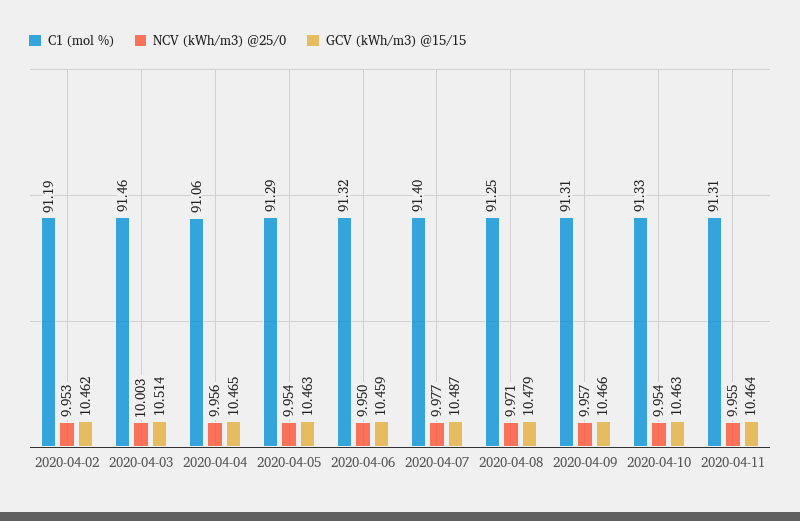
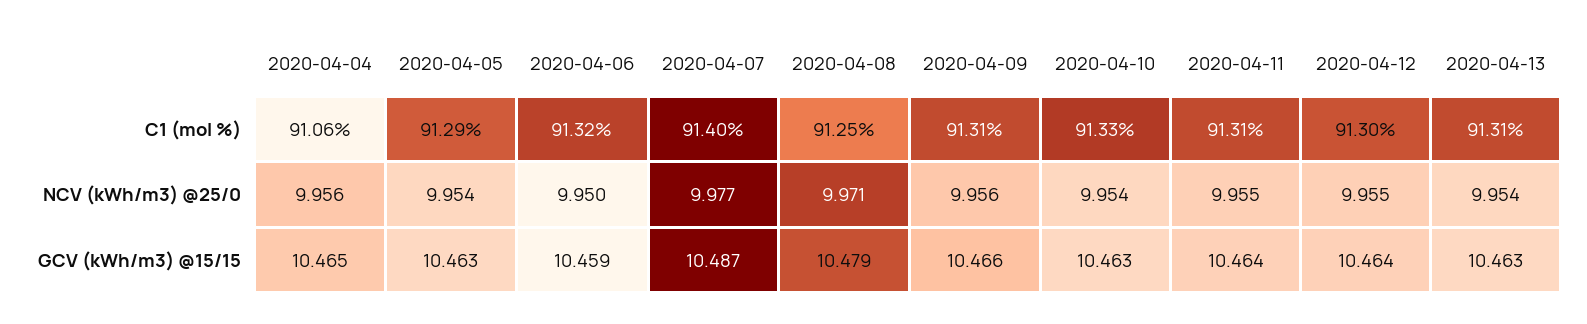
C1 (mol %), 2020-04-02: 91.19 -> none
NCV (kWh/m3) @25/0, 2020-04-02: 9.953 -> none
GCV (kWh/m3) @15/15, 2020-04-02: 10.462 -> none
C1 (mol %), 2020-04-03: 91.46 -> none
NCV (kWh/m3) @25/0, 2020-04-03: 10.003 -> none
GCV (kWh/m3) @15/15, 2020-04-03: 10.514 -> none
NCV (kWh/m3) @25/0, 2020-04-09: 9.957 -> 9.956
C1 (mol %), 2020-04-12: none -> 91.3
C1 (mol %), 2020-04-13: none -> 91.31
NCV (kWh/m3) @25/0, 2020-04-12: none -> 9.955
NCV (kWh/m3) @25/0, 2020-04-13: none -> 9.954
GCV (kWh/m3) @15/15, 2020-04-12: none -> 10.464
GCV (kWh/m3) @15/15, 2020-04-13: none -> 10.463

